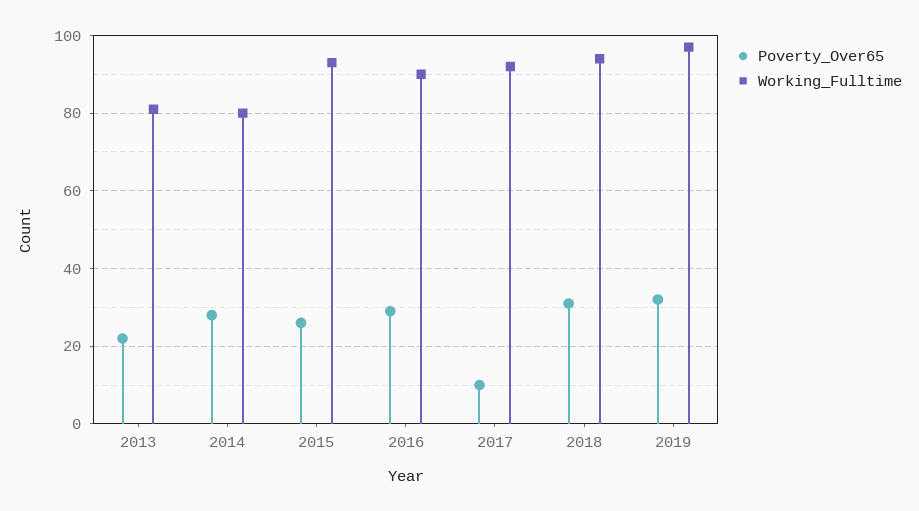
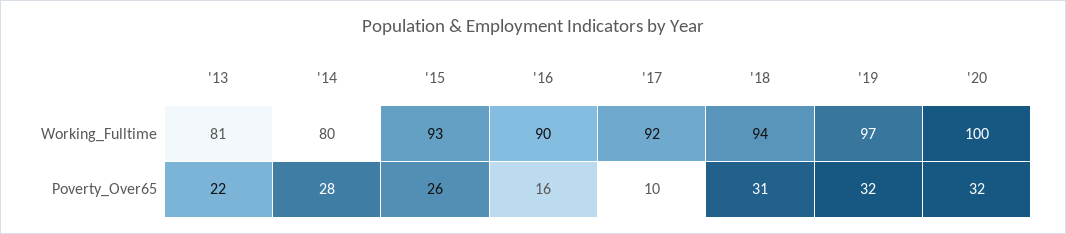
Poverty_Over65, 2016: 30 -> 16
Working_Fulltime, '20: none -> 100
Poverty_Over65, '20: none -> 32

